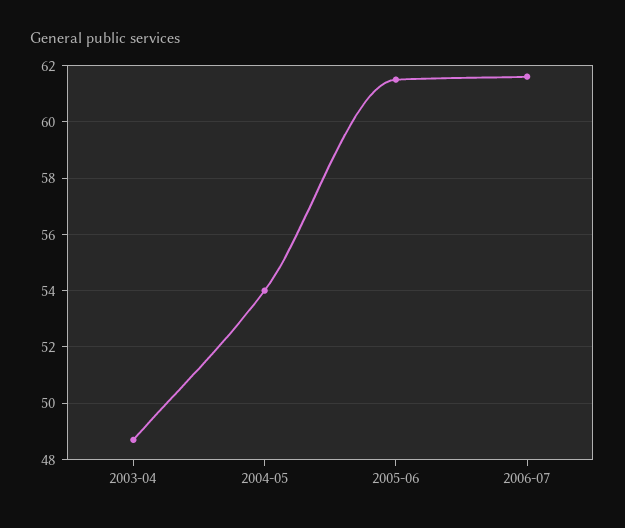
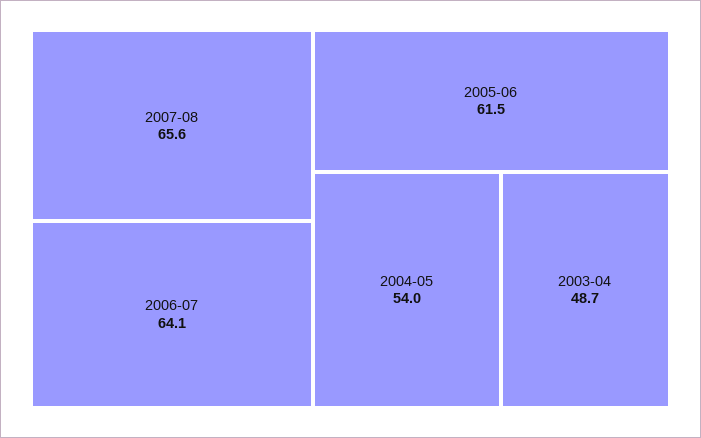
2006-07: 61.5 -> 64.1
2007-08: none -> 65.6

